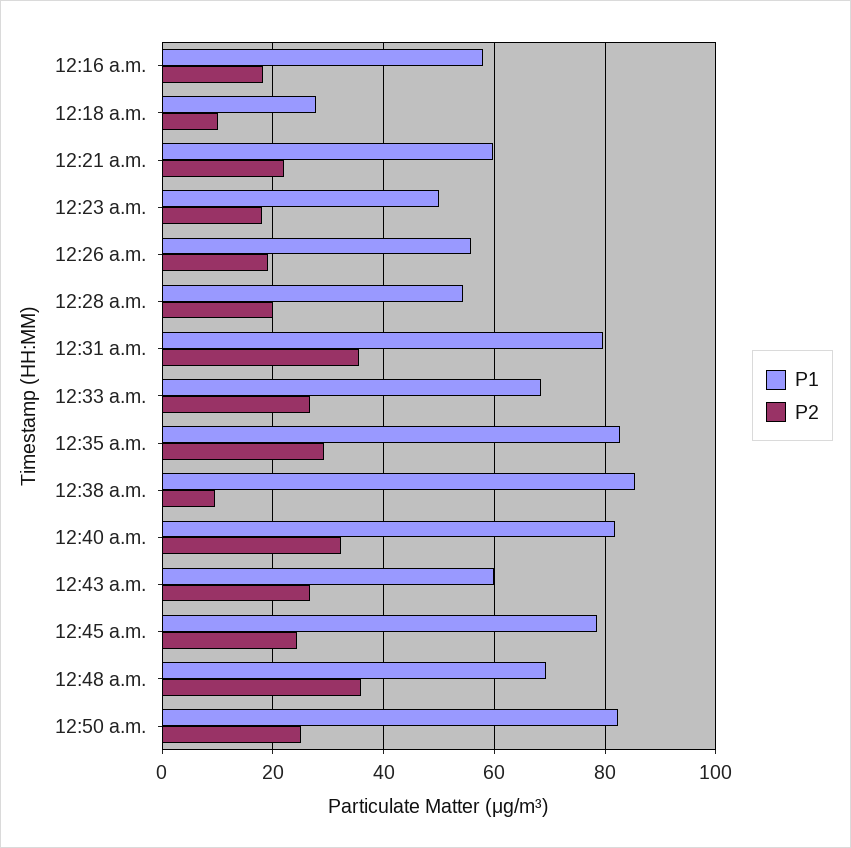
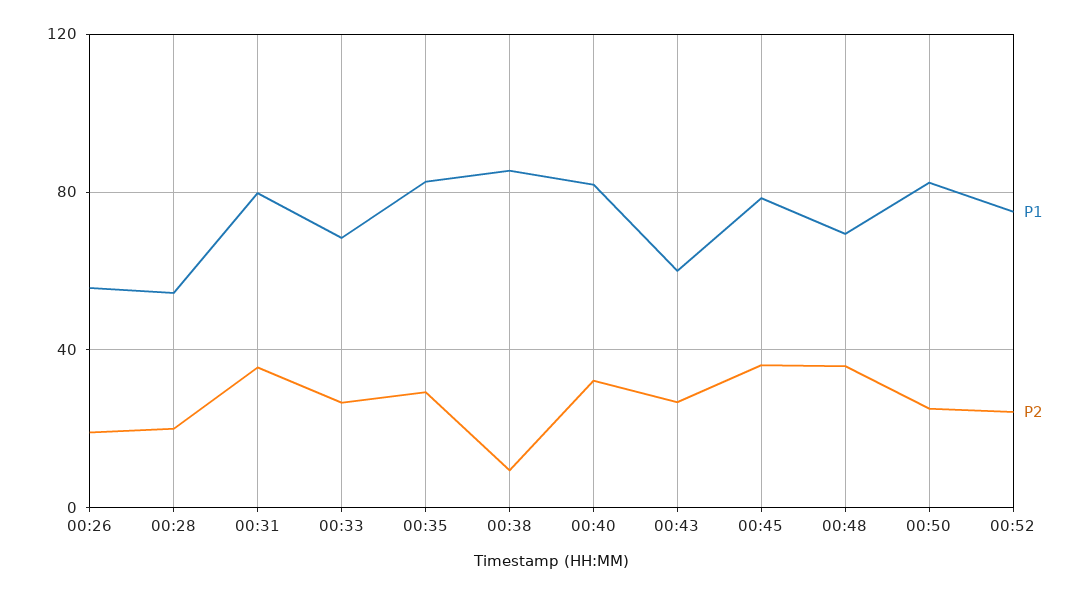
P1, 12:16 a.m.: 58 -> none
P2, 12:16 a.m.: 18 -> none
P1, 12:18 a.m.: 28 -> none
P2, 12:18 a.m.: 10 -> none
P1, 12:21 a.m.: 60 -> none
P2, 12:21 a.m.: 22 -> none
P1, 12:23 a.m.: 50 -> none
P2, 12:23 a.m.: 18 -> none
P2, 12:45 a.m.: 24 -> 35
P1, 00:52: none -> 75
P2, 00:52: none -> 25

